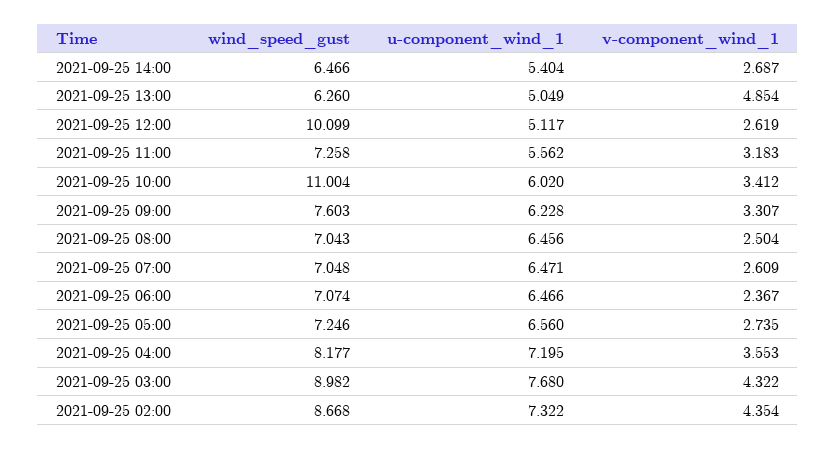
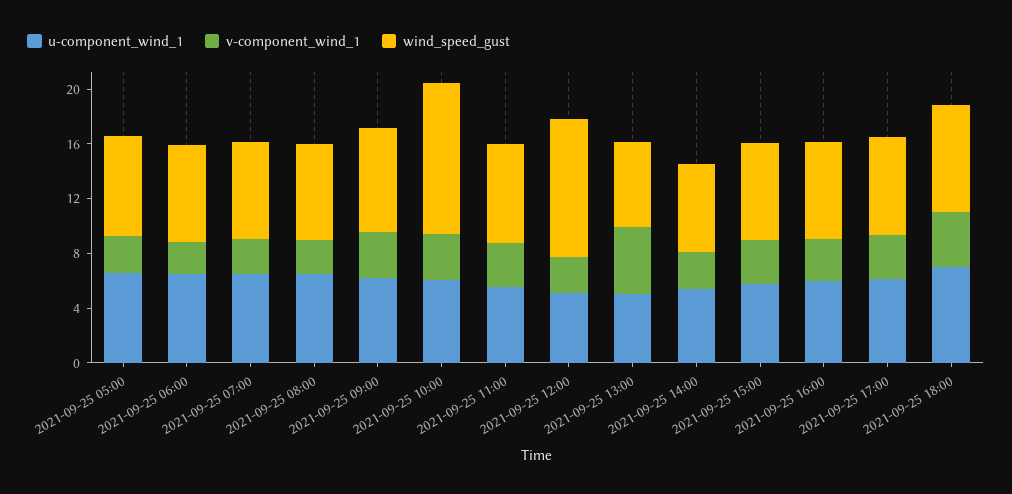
wind_speed_gust, 2021-09-25 04:00: 8.177 -> none
u-component_wind_1, 2021-09-25 04:00: 7.195 -> none
v-component_wind_1, 2021-09-25 04:00: 3.553 -> none
wind_speed_gust, 2021-09-25 03:00: 8.982 -> none
u-component_wind_1, 2021-09-25 03:00: 7.68 -> none
v-component_wind_1, 2021-09-25 03:00: 4.322 -> none
wind_speed_gust, 2021-09-25 02:00: 8.668 -> none
u-component_wind_1, 2021-09-25 02:00: 7.322 -> none
v-component_wind_1, 2021-09-25 02:00: 4.354 -> none
u-component_wind_1, 2021-09-25 15:00: none -> 6
v-component_wind_1, 2021-09-25 15:00: none -> 3
wind_speed_gust, 2021-09-25 15:00: none -> 7
u-component_wind_1, 2021-09-25 16:00: none -> 6
v-component_wind_1, 2021-09-25 16:00: none -> 3
wind_speed_gust, 2021-09-25 16:00: none -> 7
u-component_wind_1, 2021-09-25 17:00: none -> 6
v-component_wind_1, 2021-09-25 17:00: none -> 3
wind_speed_gust, 2021-09-25 17:00: none -> 7
u-component_wind_1, 2021-09-25 18:00: none -> 7
v-component_wind_1, 2021-09-25 18:00: none -> 4
wind_speed_gust, 2021-09-25 18:00: none -> 8

